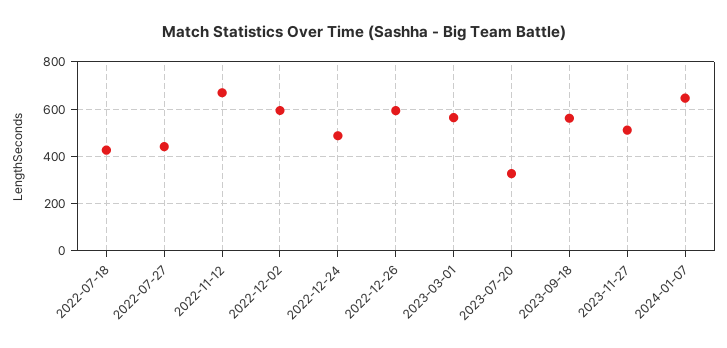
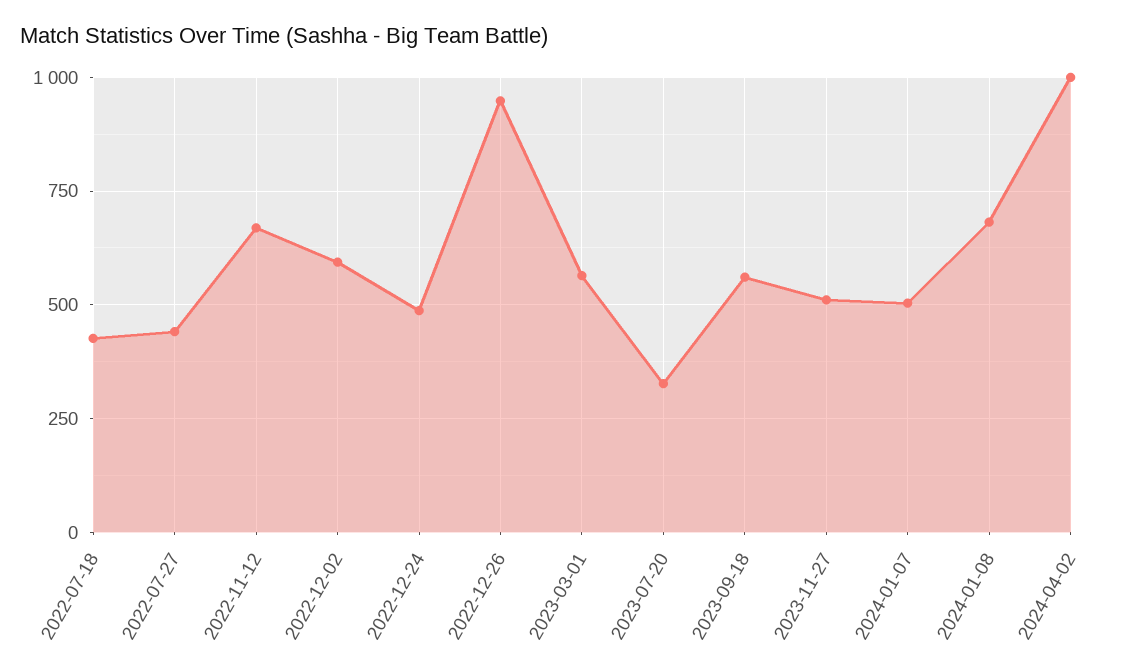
2022-12-26: 600 -> 950
2024-01-07: 650 -> 500
2024-01-08: none -> 675
2024-04-02: none -> 1000

